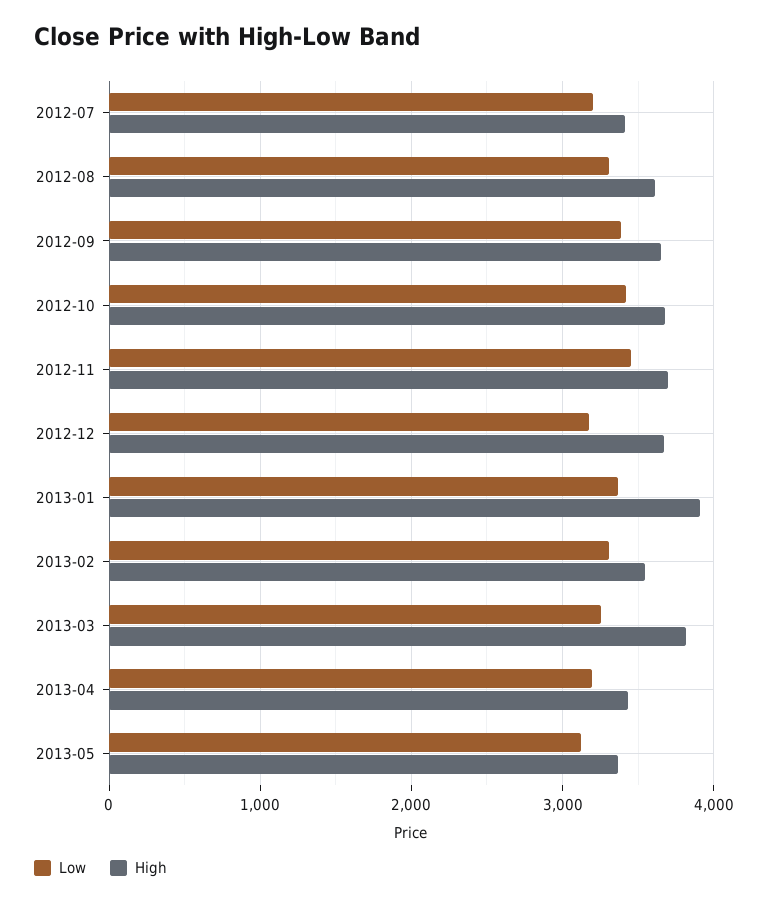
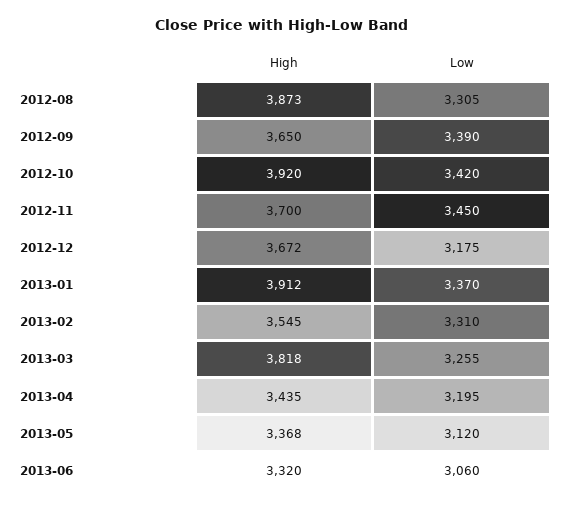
Low, 2012-07: 3200 -> none
High, 2012-07: 3400 -> none
High, 2012-08: 3600 -> 3873
High, 2012-10: 3700 -> 3920
High, 2013-06: none -> 3320
Low, 2013-06: none -> 3060

